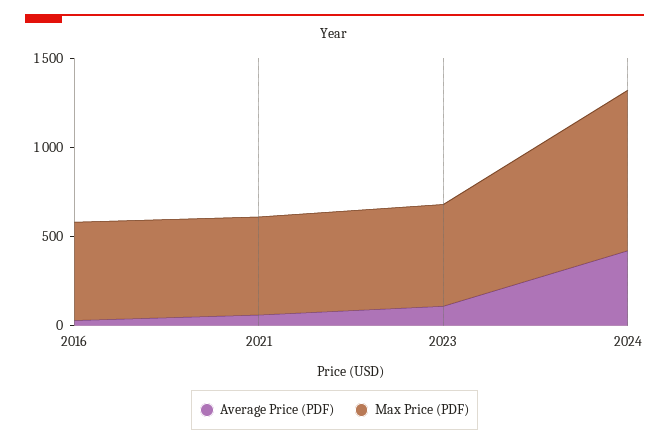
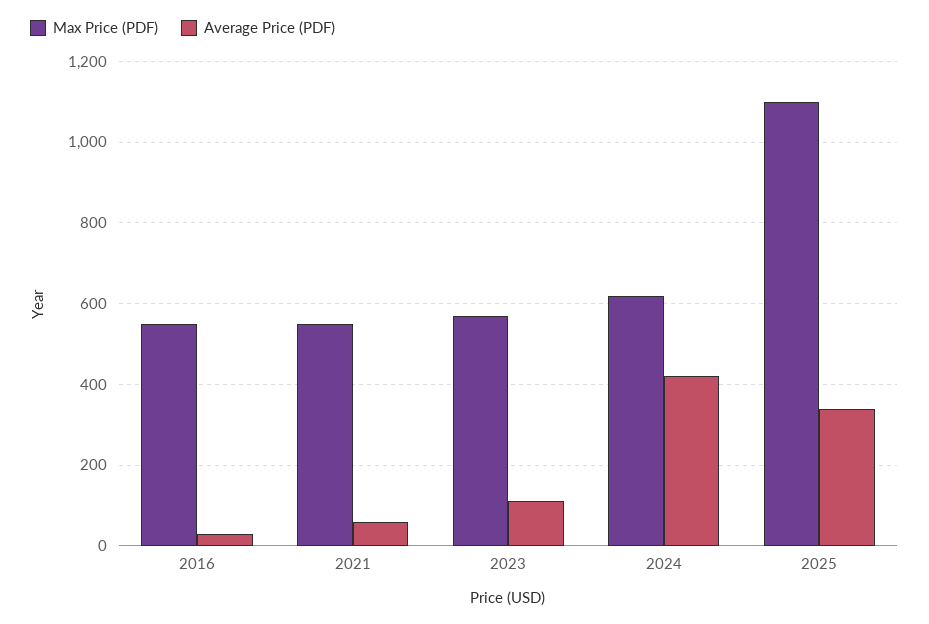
Max Price (PDF), 2024: 900 -> 620
Max Price (PDF), 2025: none -> 1100
Average Price (PDF), 2025: none -> 340

